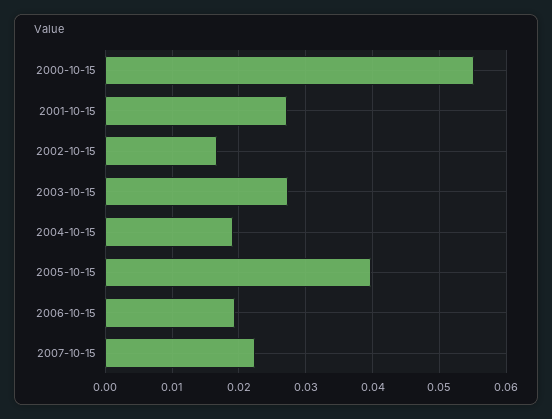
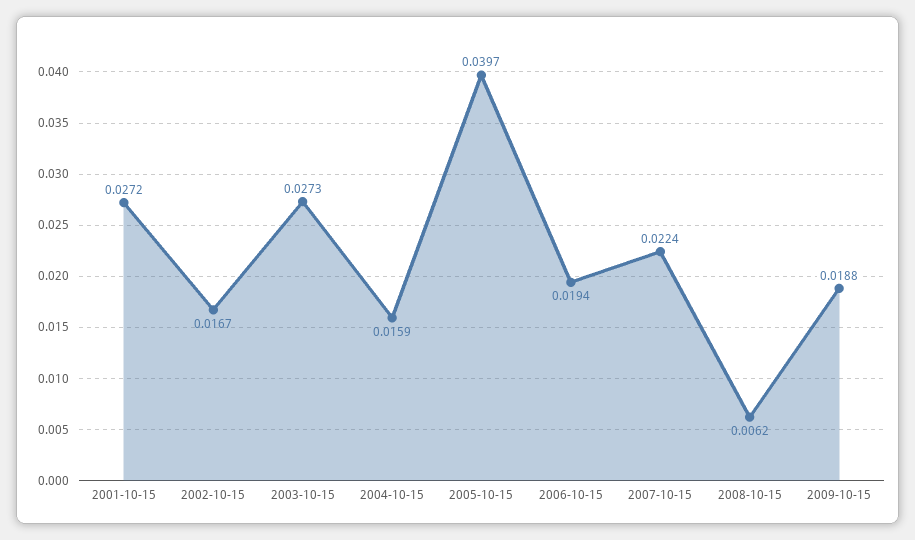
2000-10-15: 0.055 -> none
2004-10-15: 0.019 -> 0.0159
2008-10-15: none -> 0.0062
2009-10-15: none -> 0.0188

